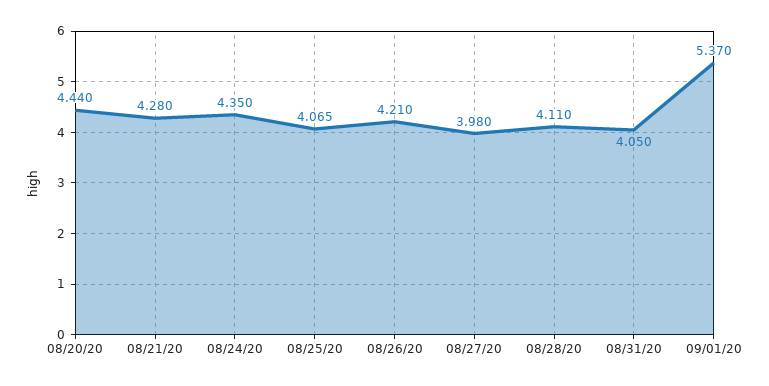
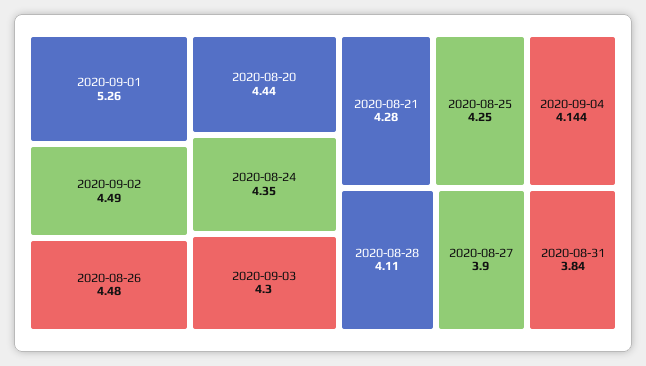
08/25/20: 4.065 -> 4.25
08/26/20: 4.21 -> 4.48
08/27/20: 3.98 -> 3.9
08/31/20: 4.05 -> 3.84
09/01/20: 5.37 -> 5.26
2020-09-02: none -> 4.49
2020-09-03: none -> 4.3
2020-09-04: none -> 4.144

